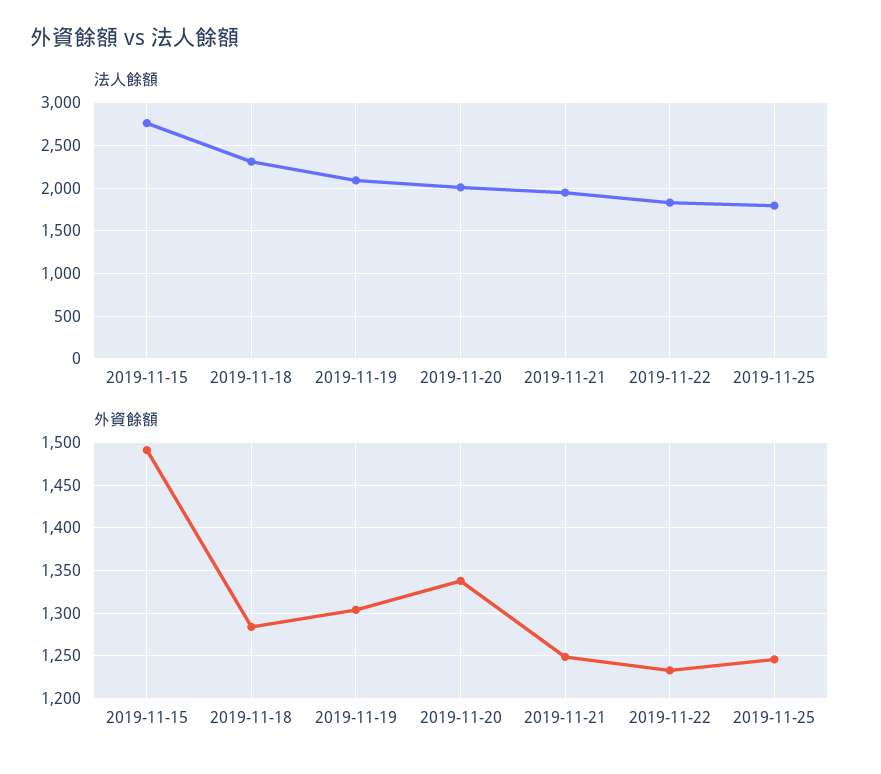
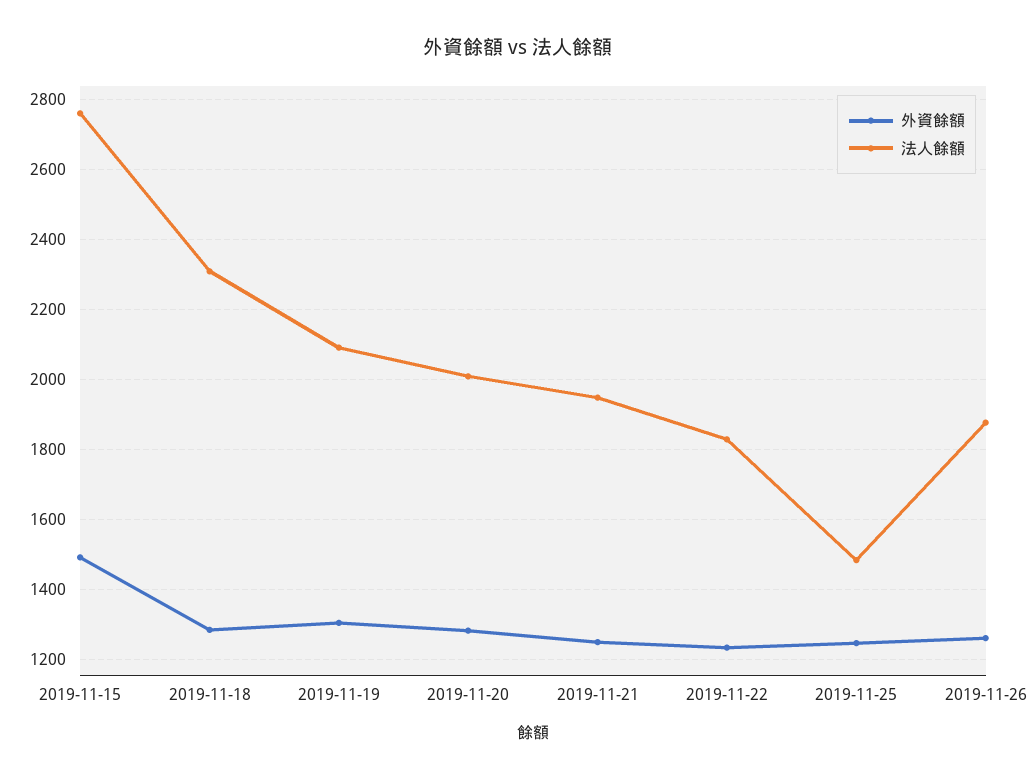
法人餘額, 2019-11-25: 1800 -> 1480
外資餘額, 2019-11-20: 1340 -> 1280
外資餘額, 2019-11-26: none -> 1260
法人餘額, 2019-11-26: none -> 1880

